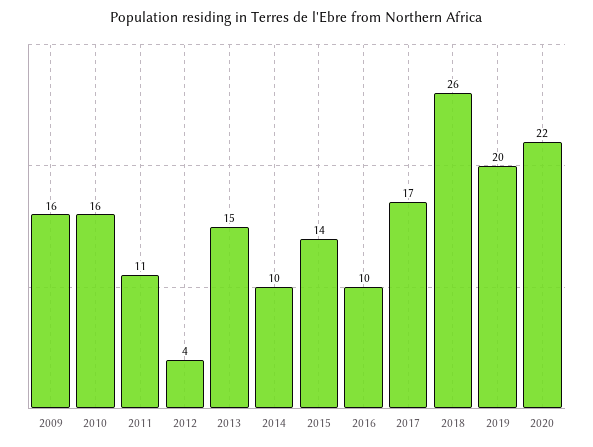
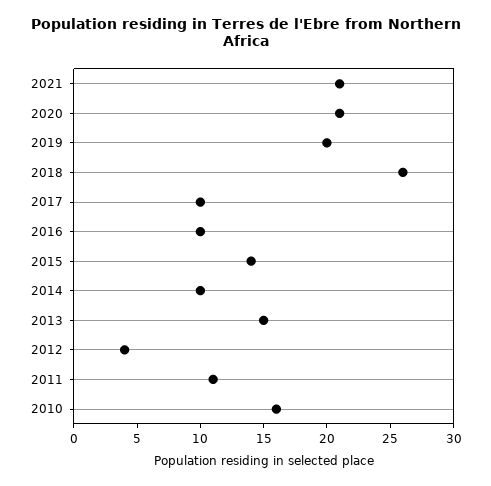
2009: 16 -> none
2017: 17 -> 10
2020: 22 -> 21
2021: none -> 21

